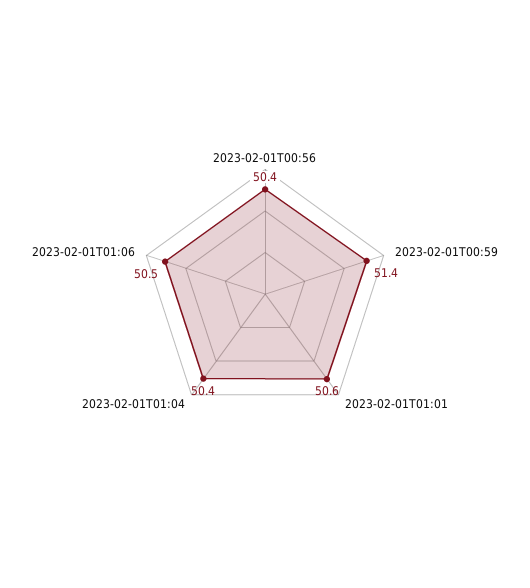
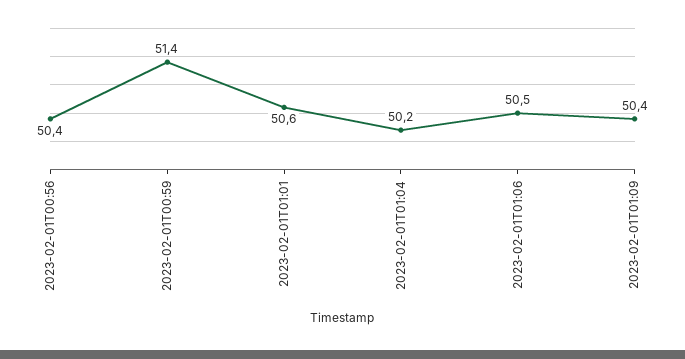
2023-02-01T01:04: 50.4 -> 50.2
2023-02-01T01:09: none -> 50.4

